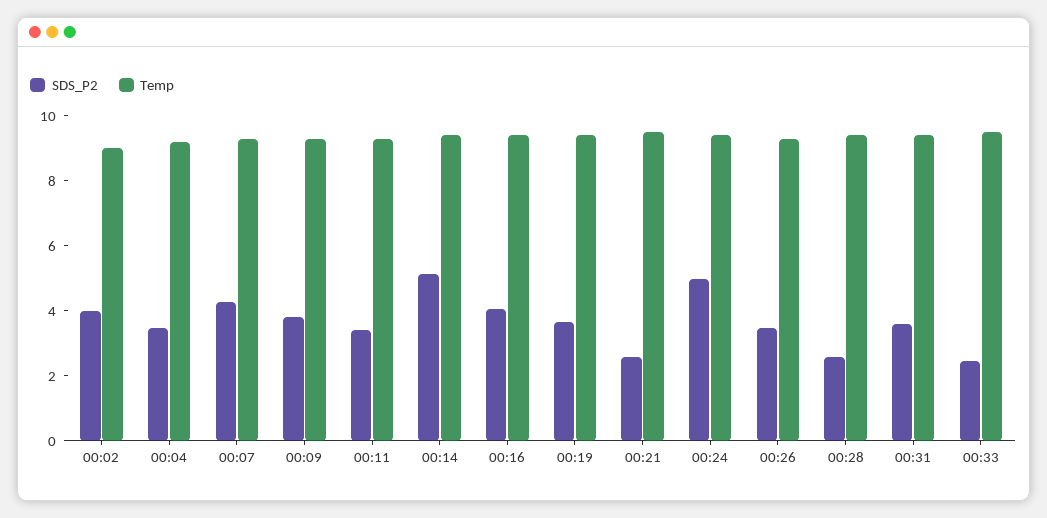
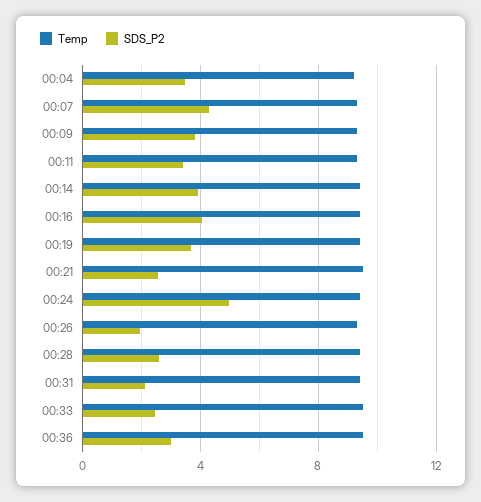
SDS_P2, 00:02: 4 -> none
Temp, 00:02: 9 -> none
SDS_P2, 00:14: 5 -> 4
SDS_P2, 00:26: 3.5 -> 2
SDS_P2, 00:31: 3.5 -> 2
Temp, 00:36: none -> 9.5
SDS_P2, 00:36: none -> 3

